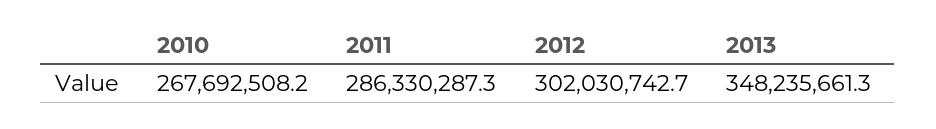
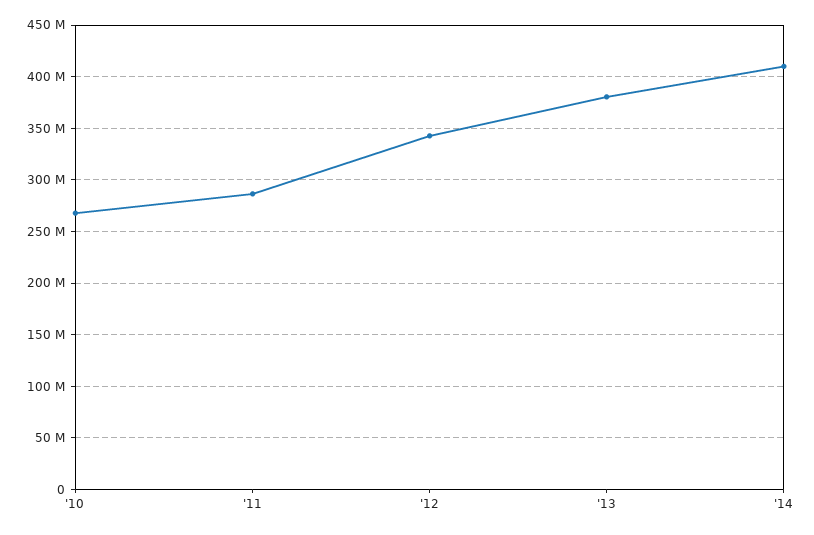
2012: 302030742.7 -> 340000000
2013: 348235661.3 -> 380000000
'14: none -> 410000000

